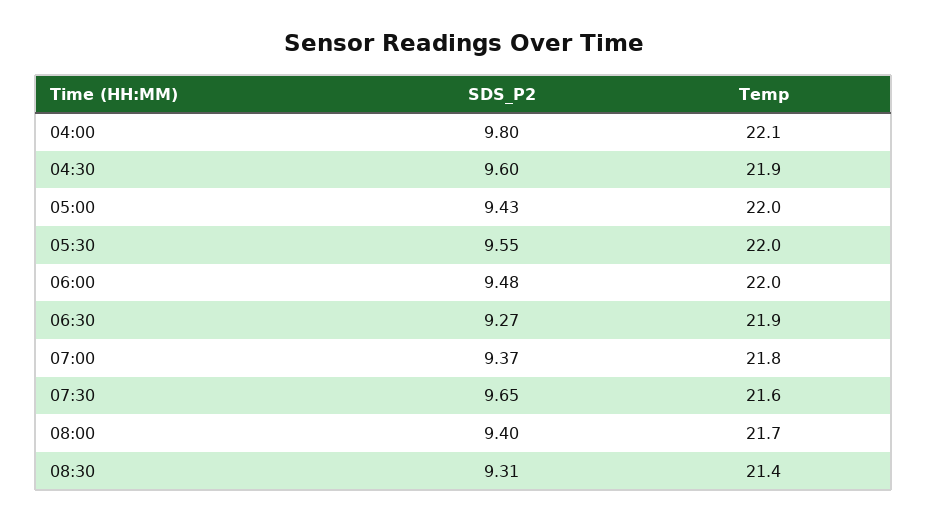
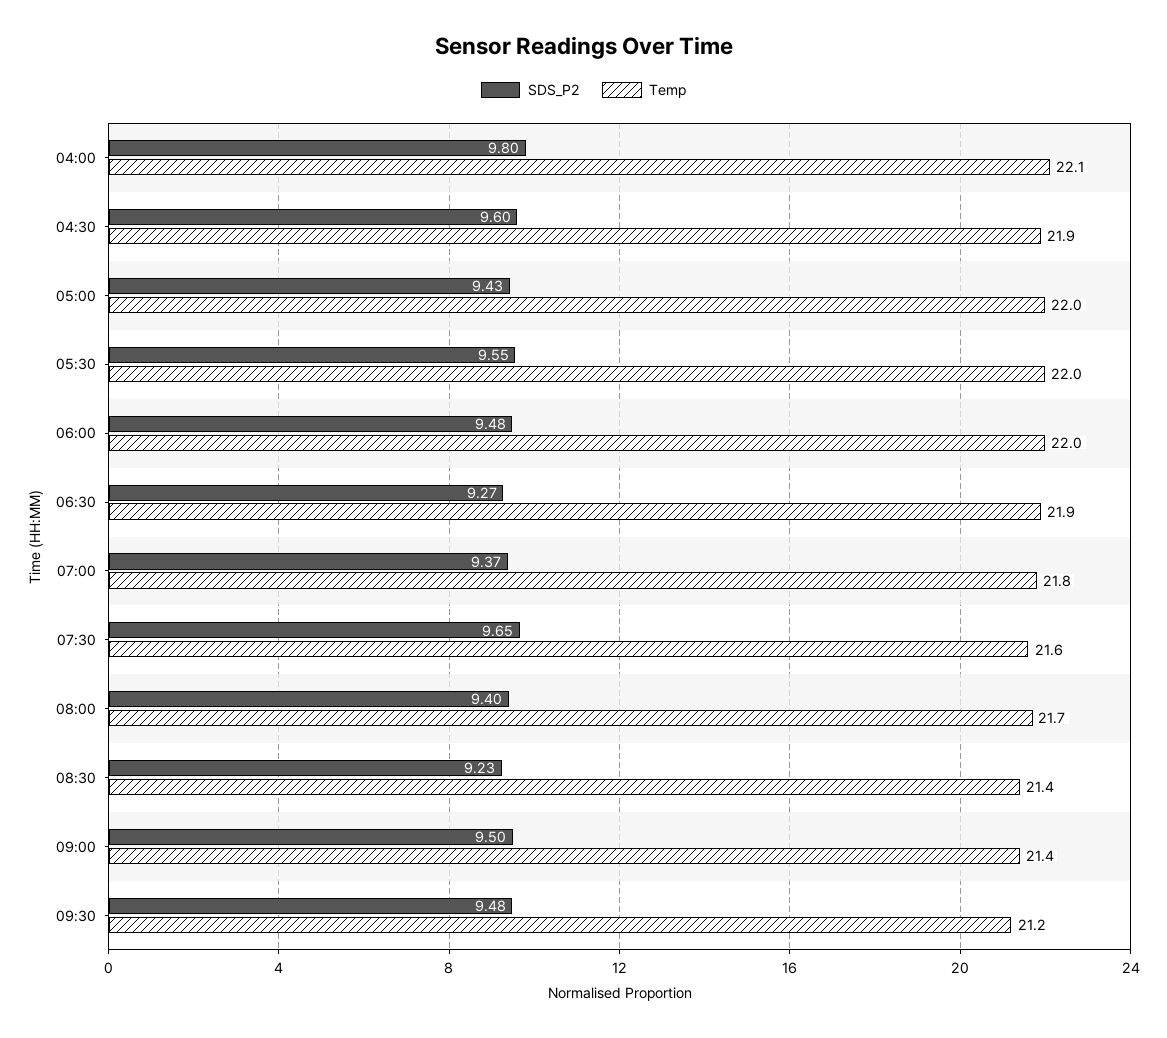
SDS_P2, 08:30: 9.31 -> 9.23
SDS_P2, 09:00: none -> 9.5
Temp, 09:00: none -> 21.4
SDS_P2, 09:30: none -> 9.48
Temp, 09:30: none -> 21.2

